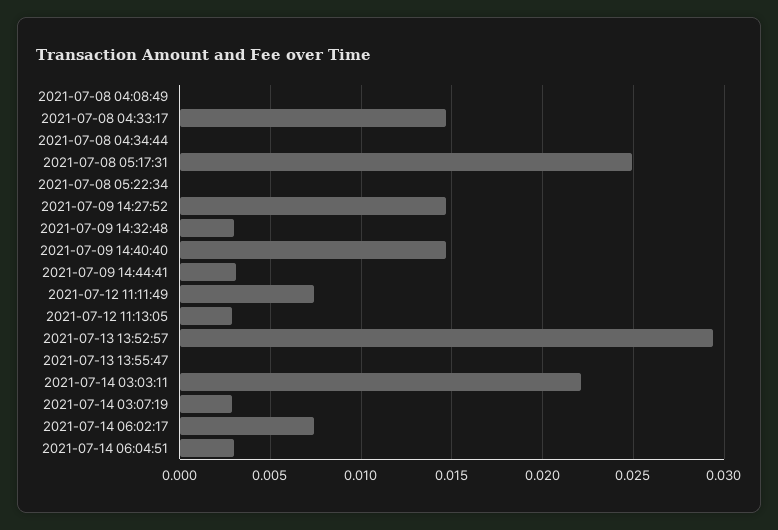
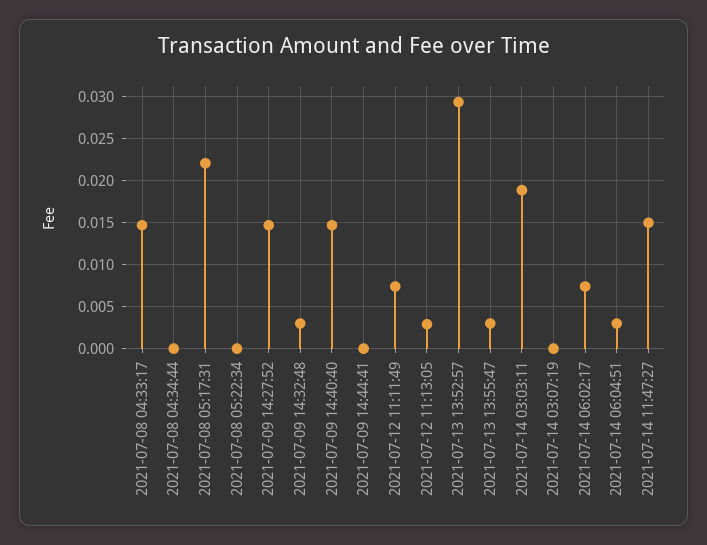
2021-07-08 04:08:49: 0 -> none
2021-07-08 05:17:31: 0.025 -> 0.022
2021-07-09 14:44:41: 0.003 -> 0
2021-07-13 13:55:47: 0 -> 0.003
2021-07-14 03:03:11: 0.022 -> 0.019
2021-07-14 03:07:19: 0.003 -> 0
2021-07-14 11:47:27: none -> 0.015

